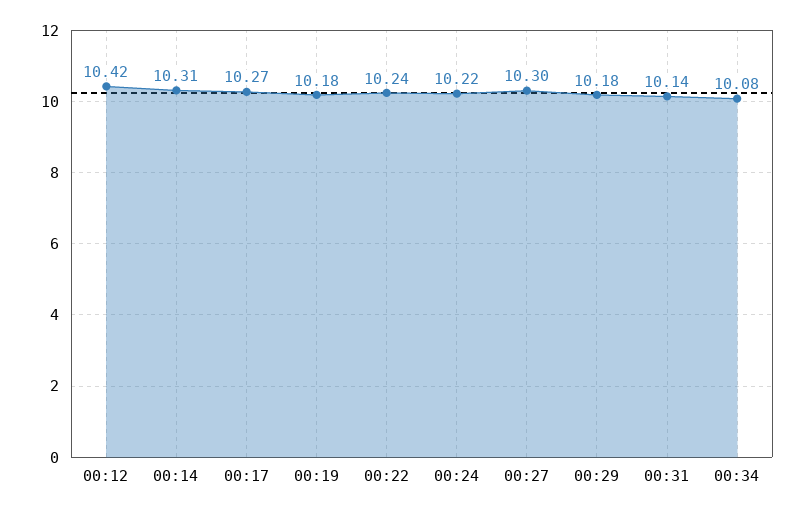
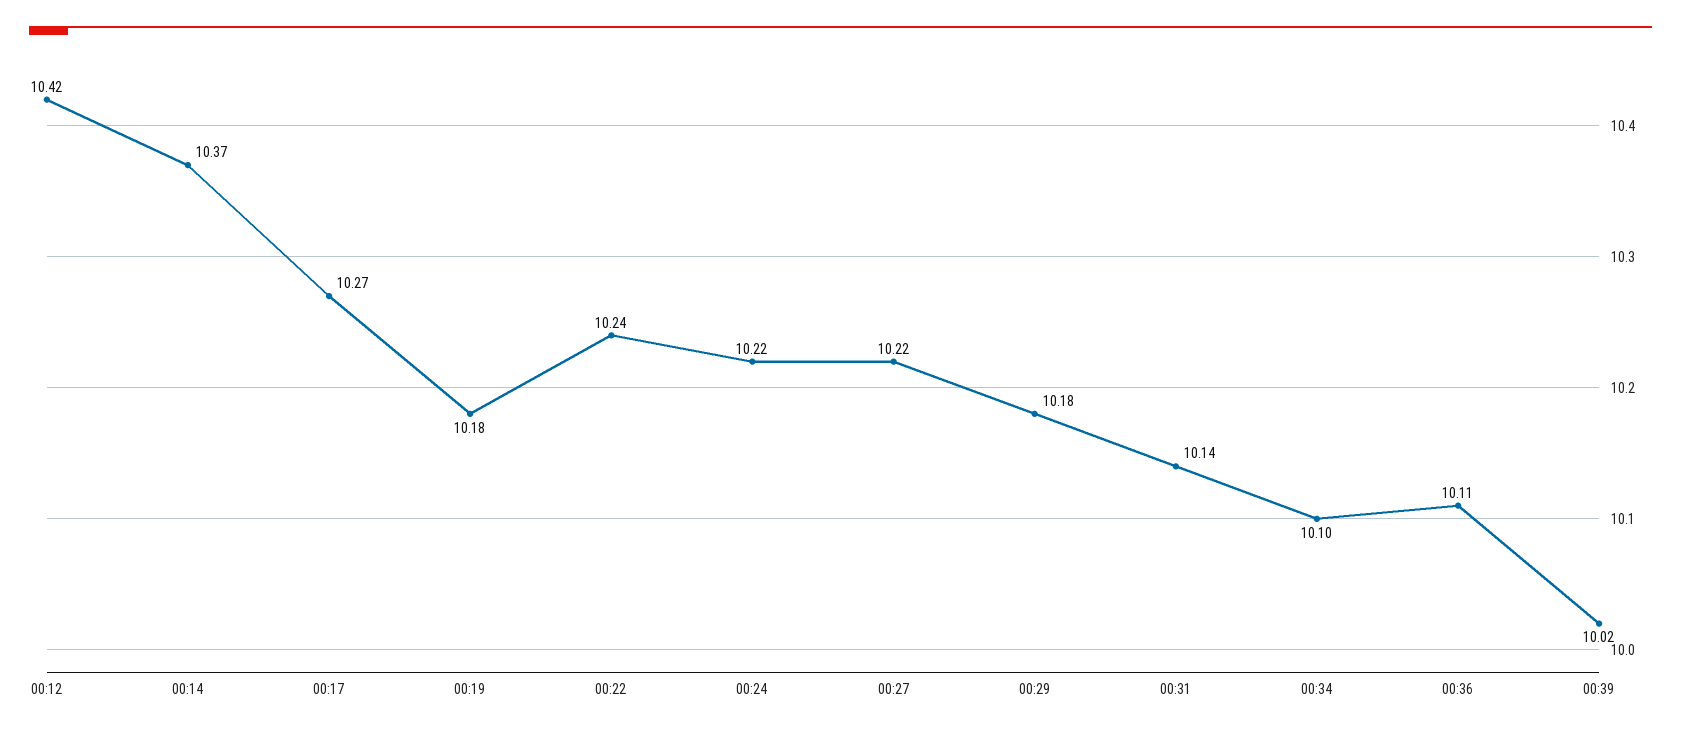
00:14: 10.31 -> 10.37
00:27: 10.3 -> 10.22
00:34: 10.08 -> 10.1
00:36: none -> 10.11
00:39: none -> 10.02

